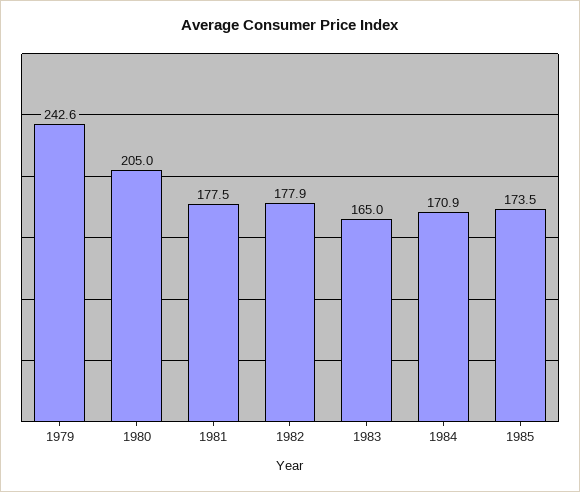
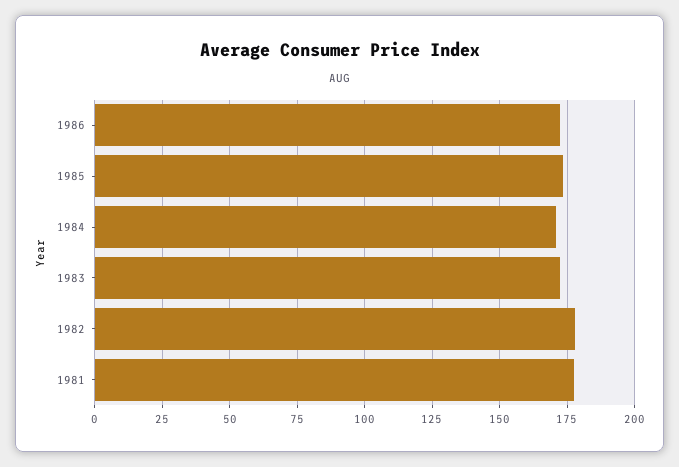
1979: 242.6 -> none
1980: 205 -> none
1983: 165 -> 172.5
1986: none -> 172.5

